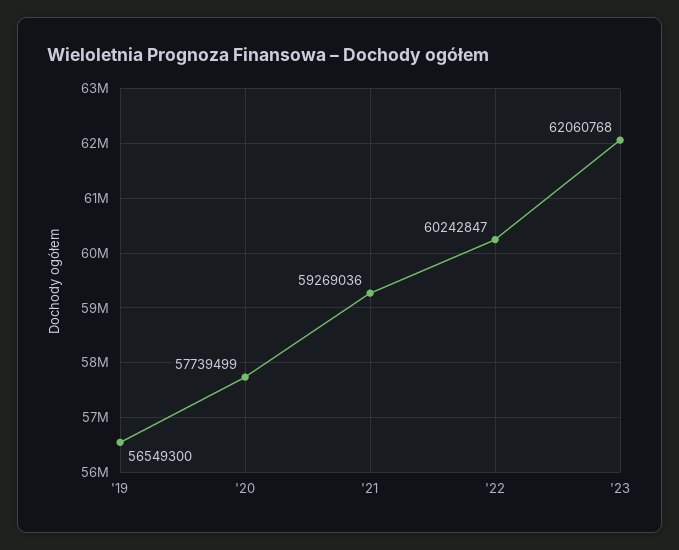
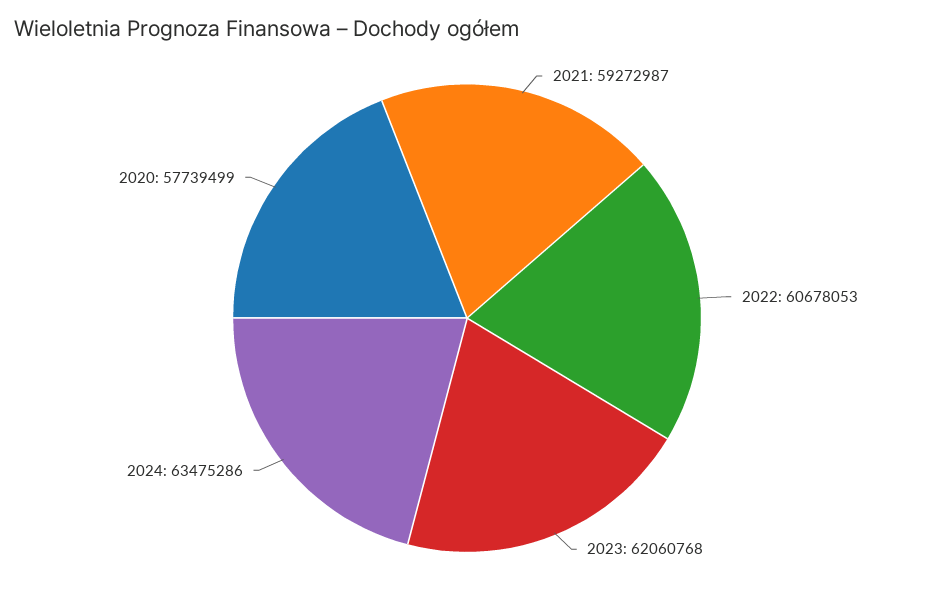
'19: 56549300 -> none
'21: 59269036 -> 59272987
'22: 60242847 -> 60678053
2024: none -> 63475286

